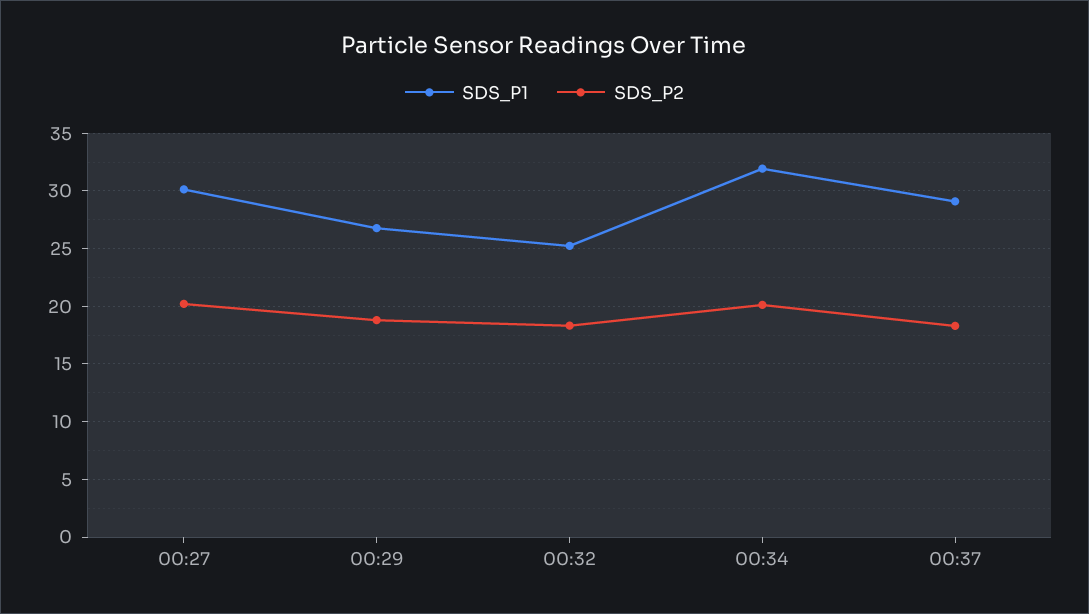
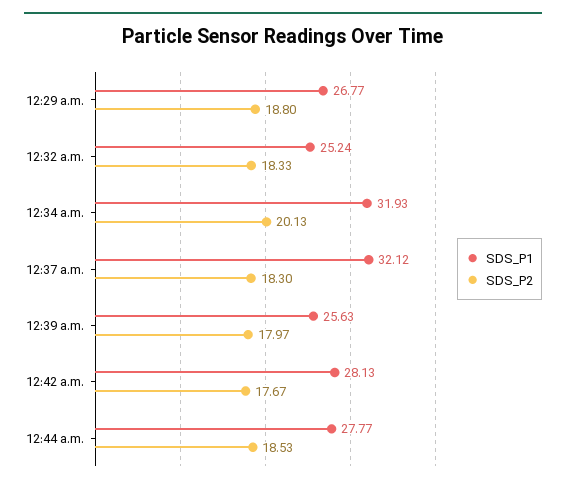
SDS_P1, 00:27: 30 -> none
SDS_P2, 00:27: 20 -> none
SDS_P1, 00:37: 29 -> 32.12
SDS_P1, 12:39 a.m.: none -> 25.63
SDS_P2, 12:39 a.m.: none -> 17.97
SDS_P1, 12:42 a.m.: none -> 28.13
SDS_P2, 12:42 a.m.: none -> 17.67
SDS_P1, 12:44 a.m.: none -> 27.77
SDS_P2, 12:44 a.m.: none -> 18.53

